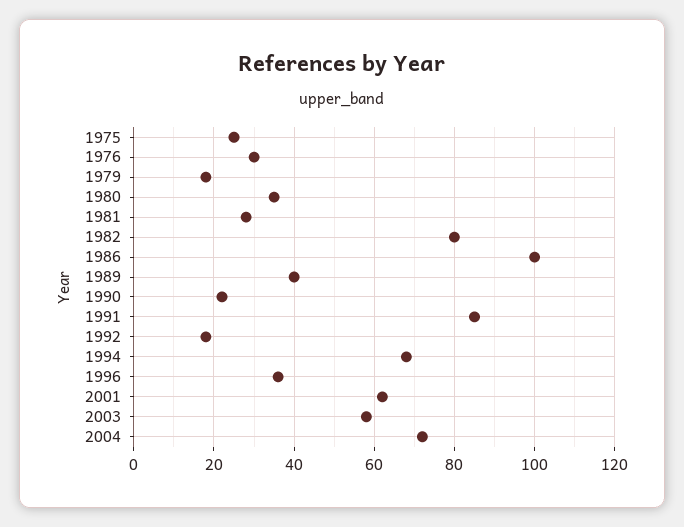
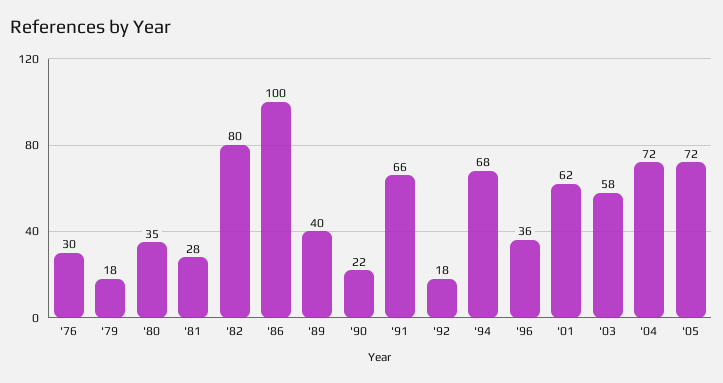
1975: 25 -> none
1991: 85 -> 66
'05: none -> 72

